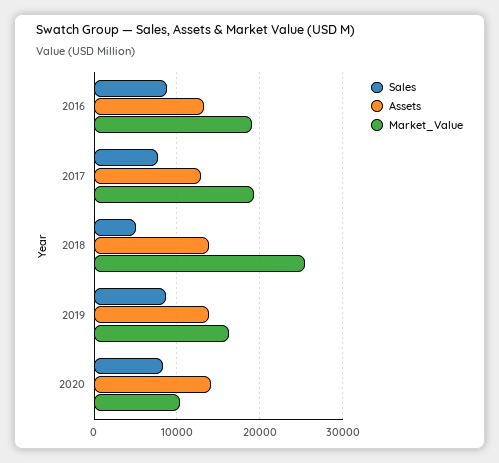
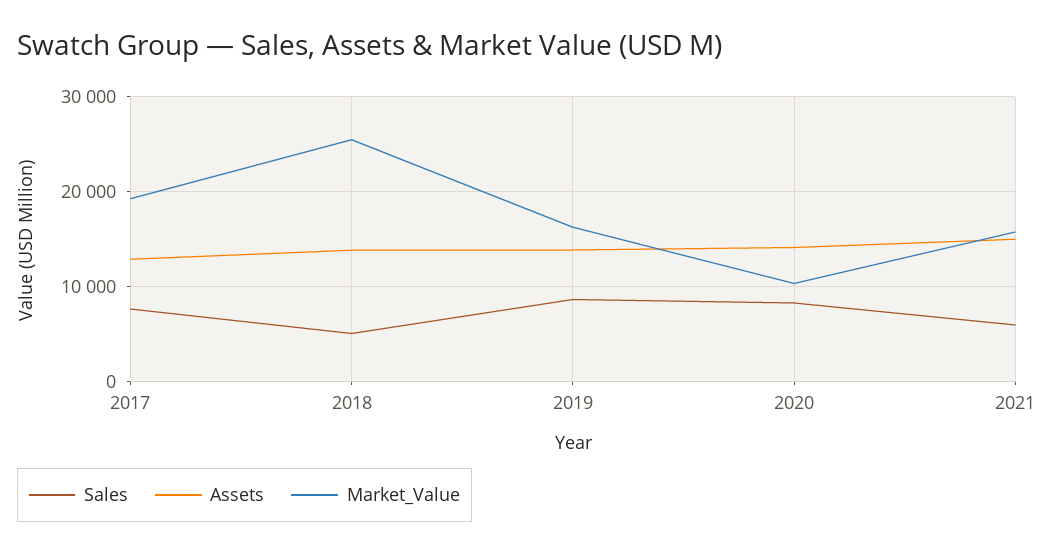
Sales, 2016: 9000 -> none
Assets, 2016: 13000 -> none
Market_Value, 2016: 19000 -> none
Sales, 2021: none -> 6000
Assets, 2021: none -> 15000
Market_Value, 2021: none -> 16000

